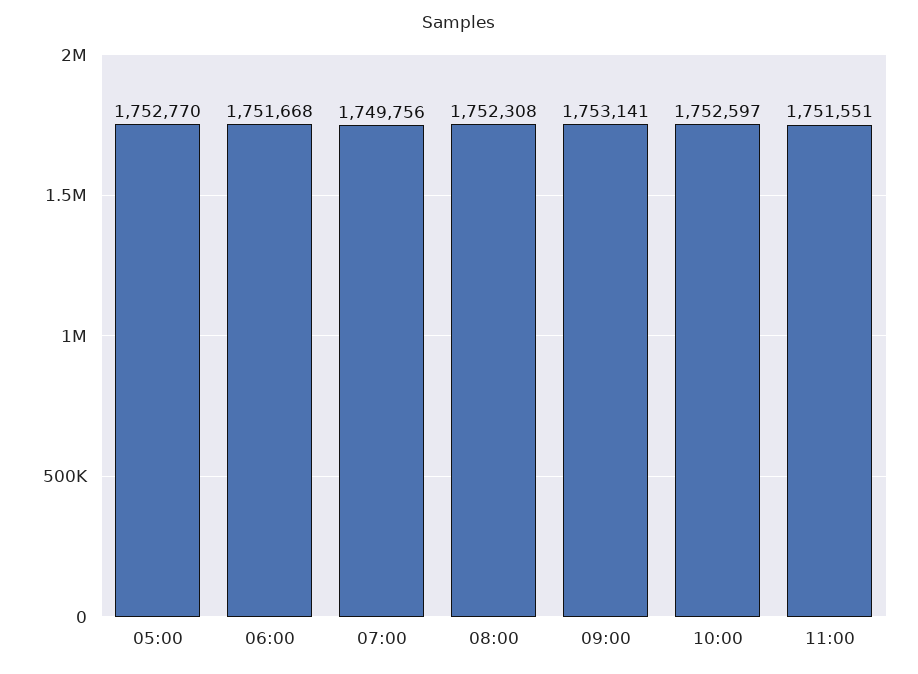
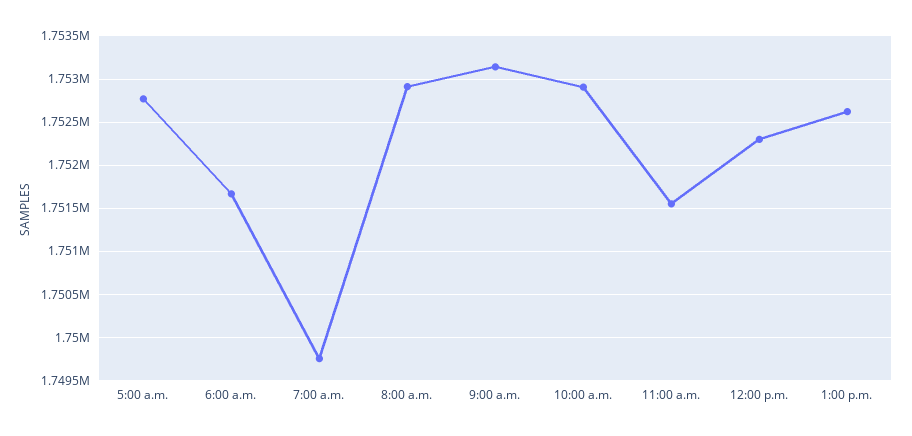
08:00: 1752308 -> 1752900
10:00: 1752597 -> 1752900
12:00 p.m.: none -> 1752300
1:00 p.m.: none -> 1752600

